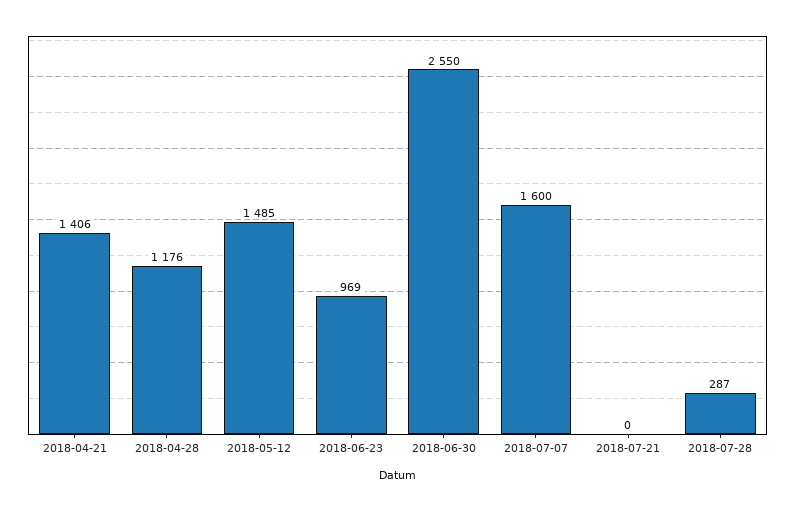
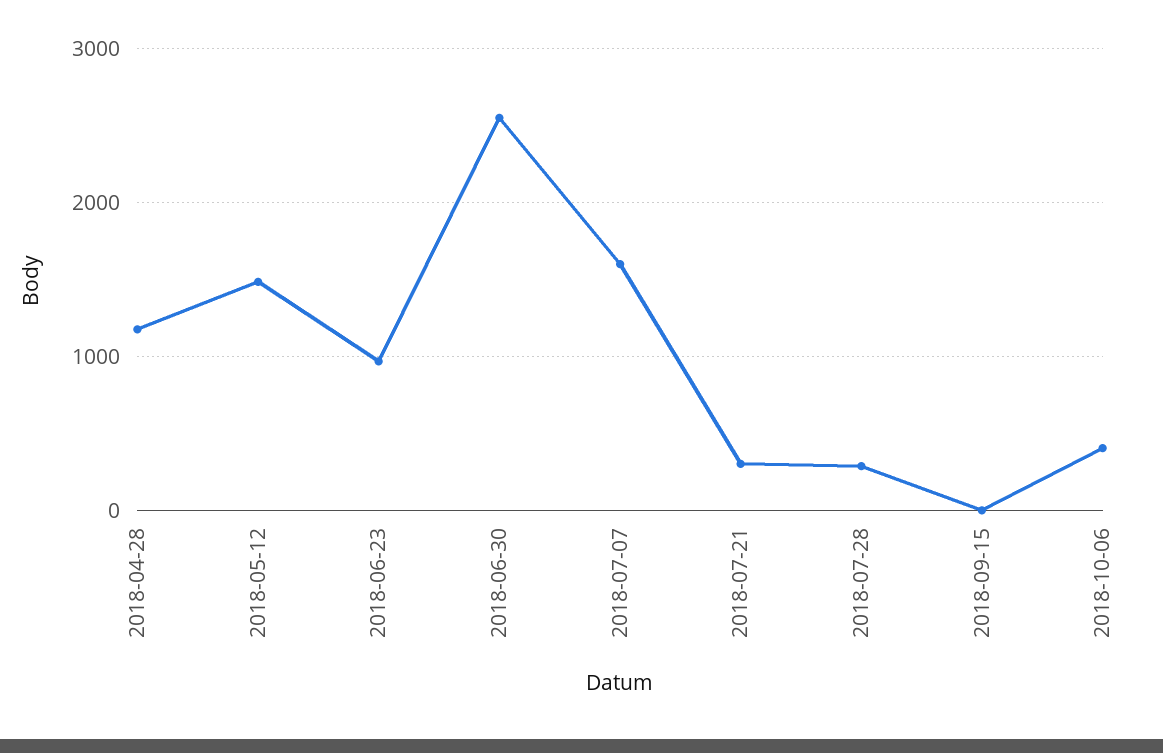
2018-04-21: 1406 -> none
2018-07-21: 0 -> 300
2018-09-15: none -> 0
2018-10-06: none -> 400

